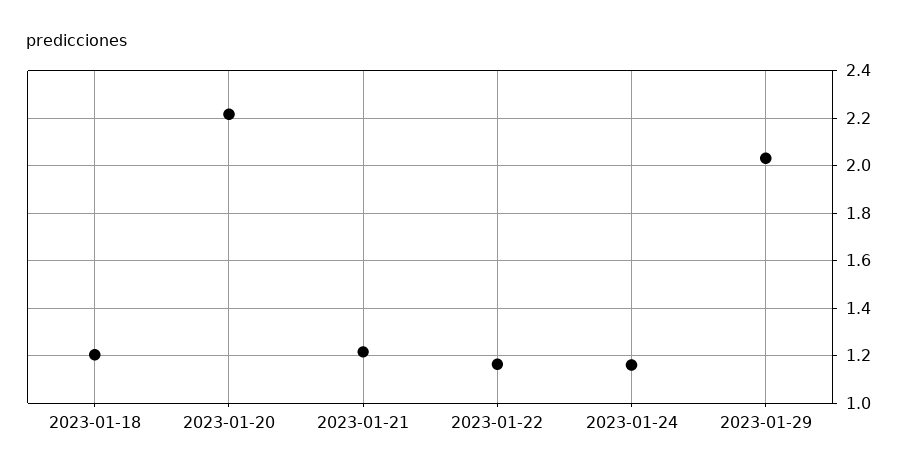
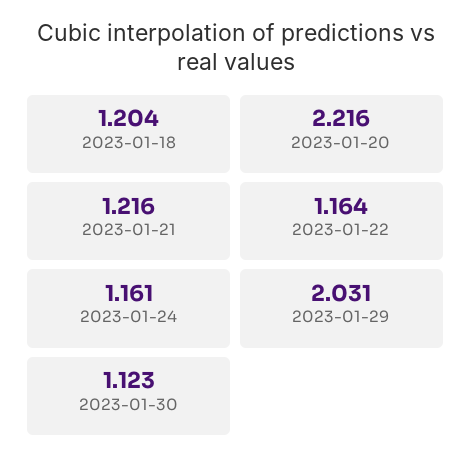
2023-01-30: none -> 1.123

